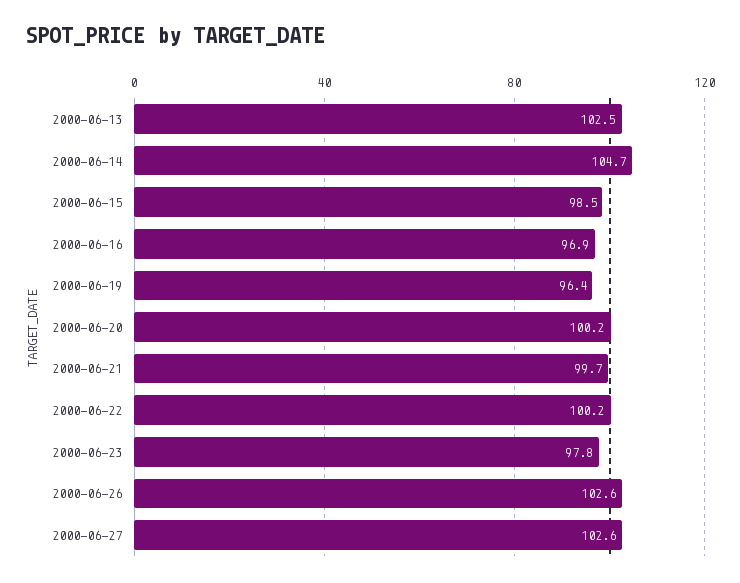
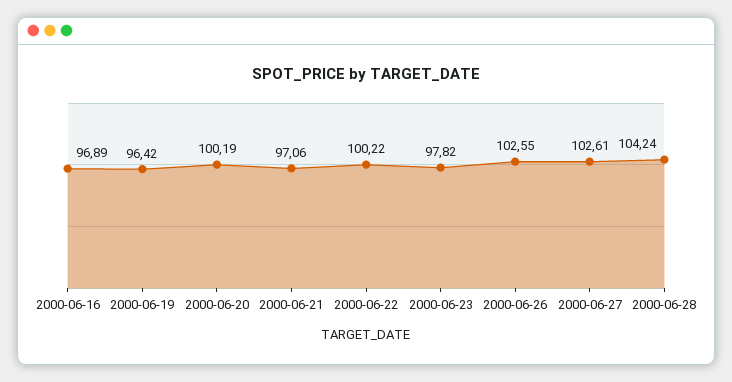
2000-06-13: 102.5 -> none
2000-06-14: 104.7 -> none
2000-06-15: 98.5 -> none
2000-06-21: 99.7 -> 97.06
2000-06-28: none -> 104.24

